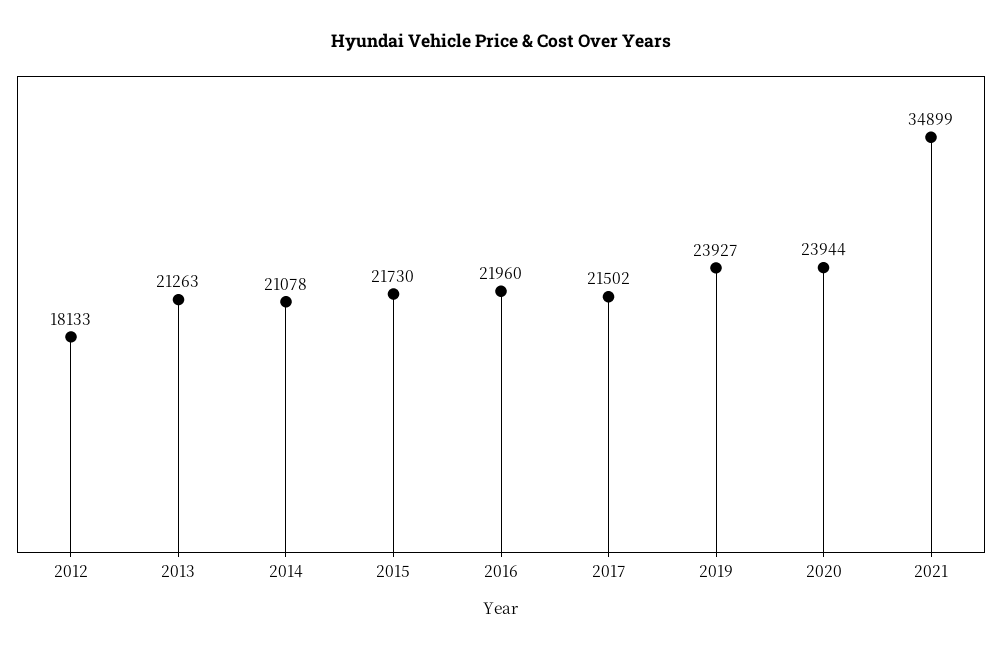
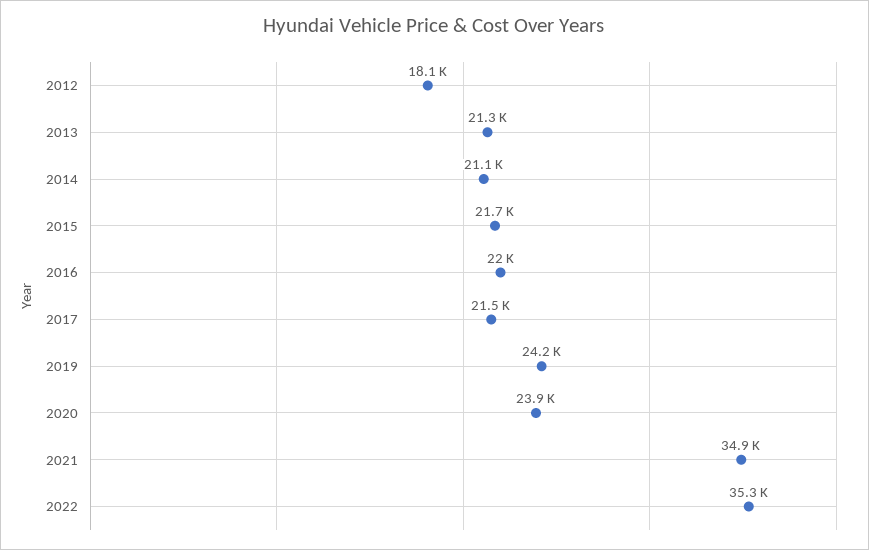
2019: 23927 -> 24200
2022: none -> 35300

